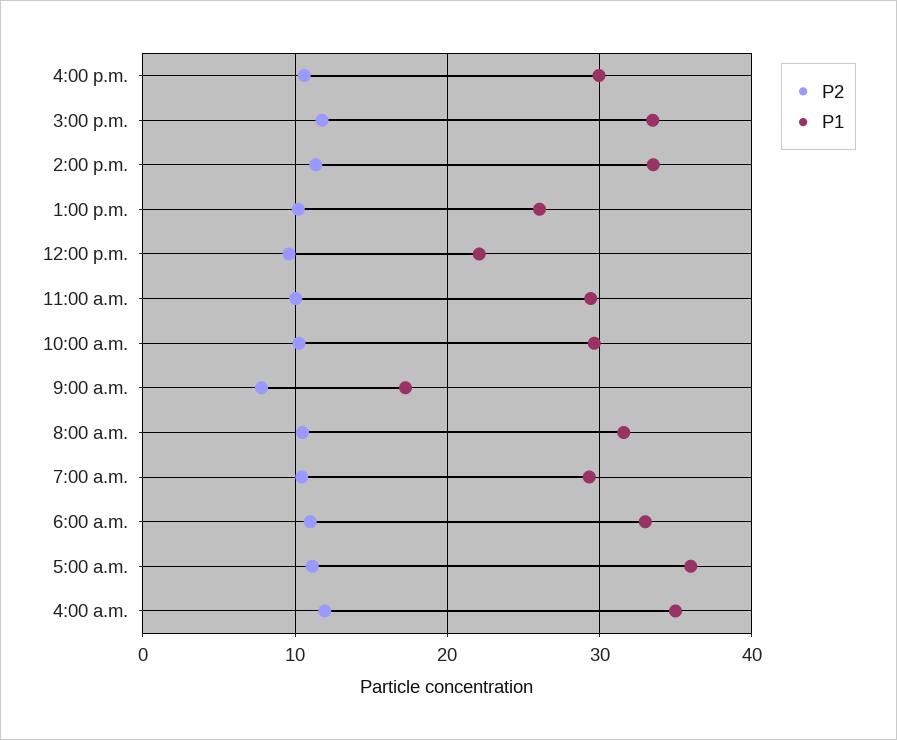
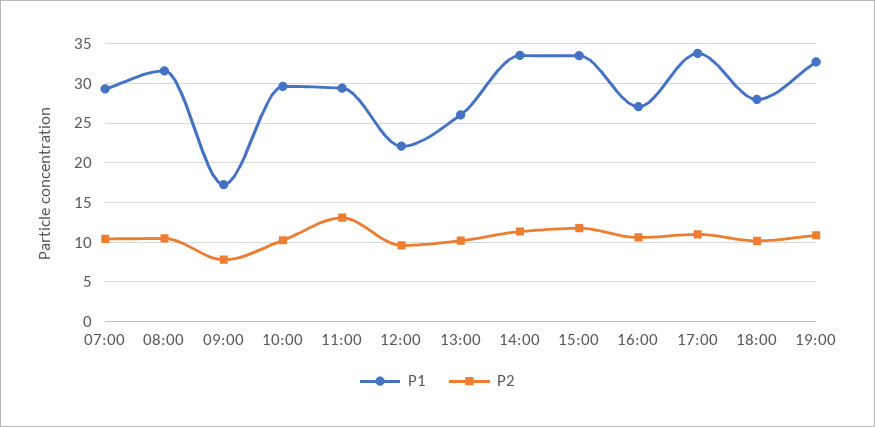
P1, 4:00 p.m.: 30 -> 27
P2, 11:00 a.m.: 10 -> 13
P2, 6:00 a.m.: 11 -> none
P1, 6:00 a.m.: 33 -> none
P2, 5:00 a.m.: 11 -> none
P1, 5:00 a.m.: 36 -> none
P2, 4:00 a.m.: 12 -> none
P1, 4:00 a.m.: 35 -> none
P1, 17:00: none -> 34
P2, 17:00: none -> 11
P1, 18:00: none -> 28
P2, 18:00: none -> 10
P1, 19:00: none -> 33
P2, 19:00: none -> 11

